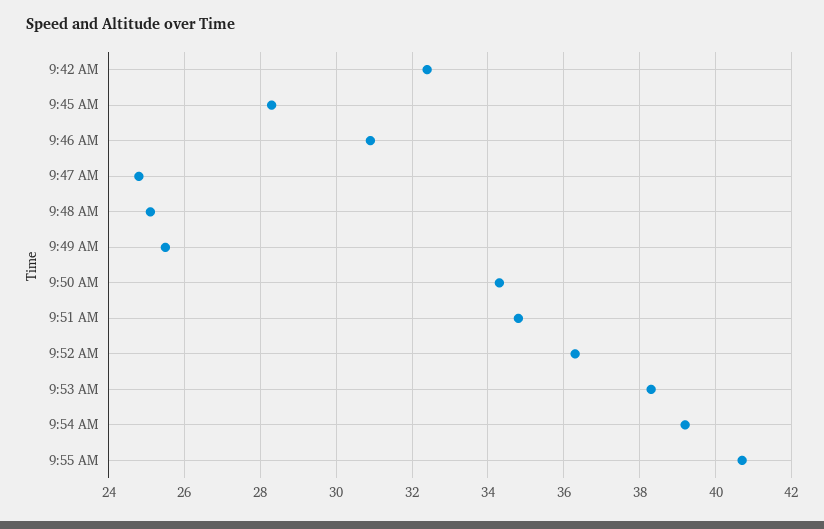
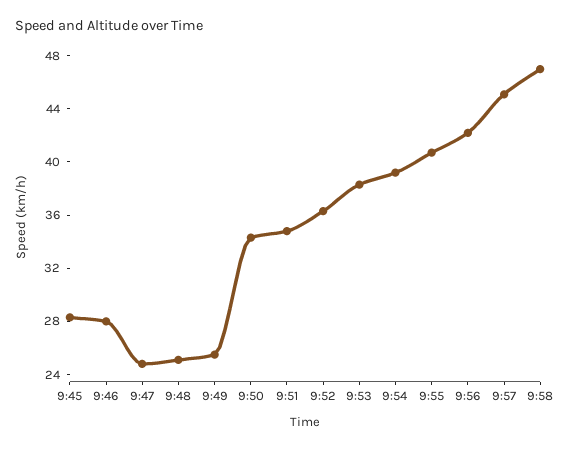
9:42 AM: 32.5 -> none
9:46 AM: 31 -> 28
9:56: none -> 42
9:57: none -> 45
9:58: none -> 47

